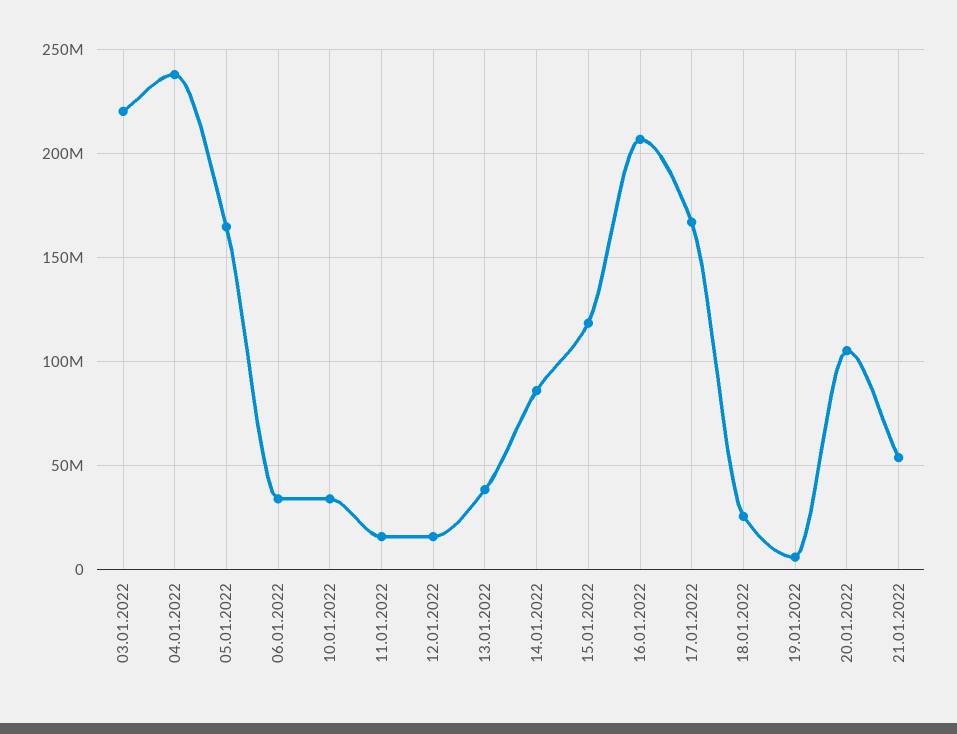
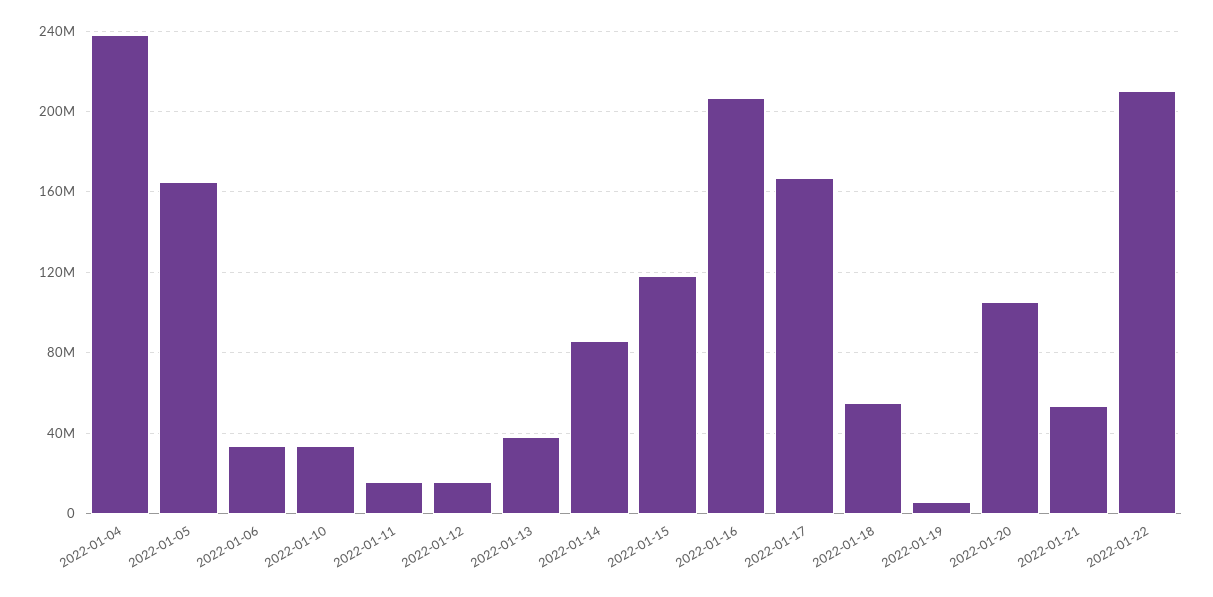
03.01.2022: 220000000 -> none
18.01.2022: 25000000 -> 55000000
2022-01-22: none -> 210000000

